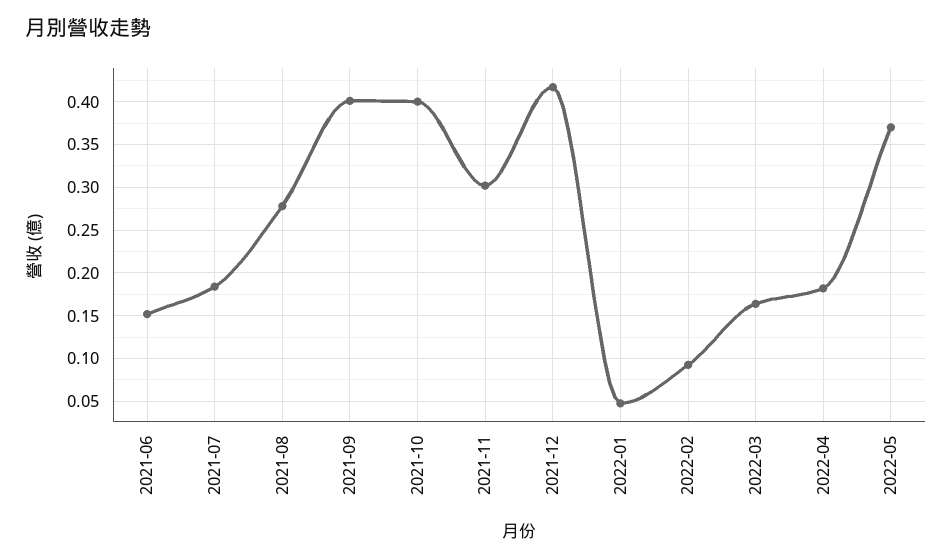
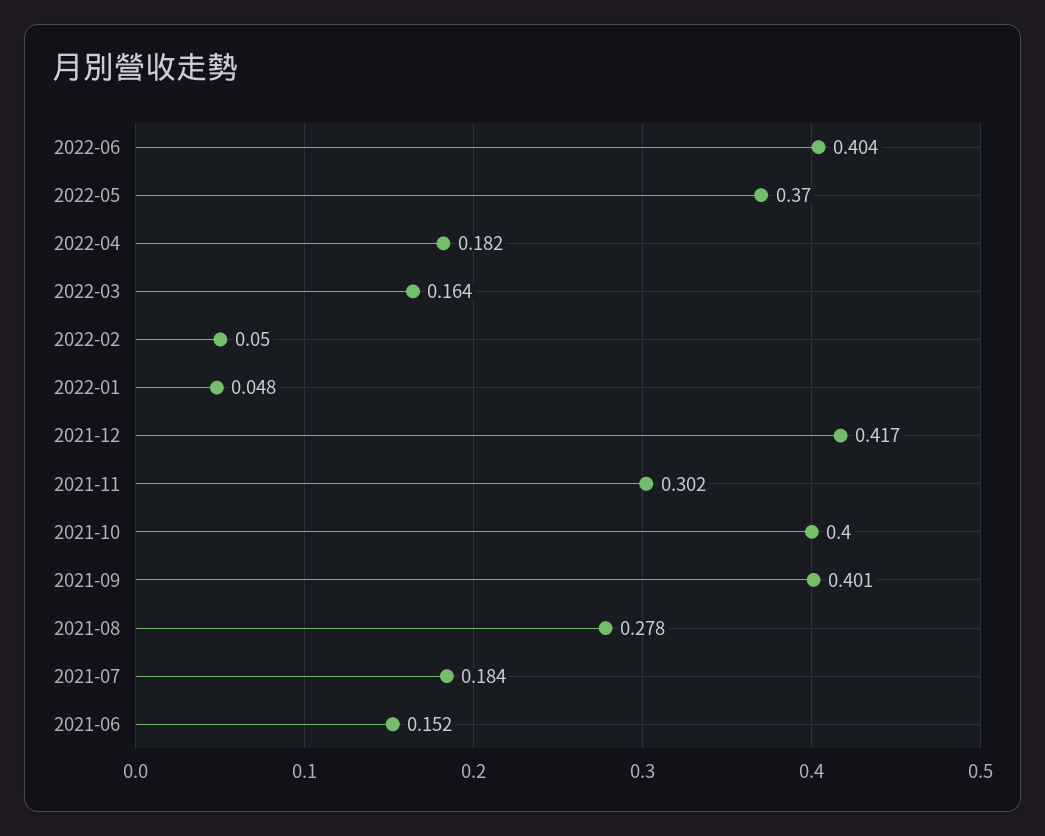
2022-02: 0.09 -> 0.05
2022-06: none -> 0.404

